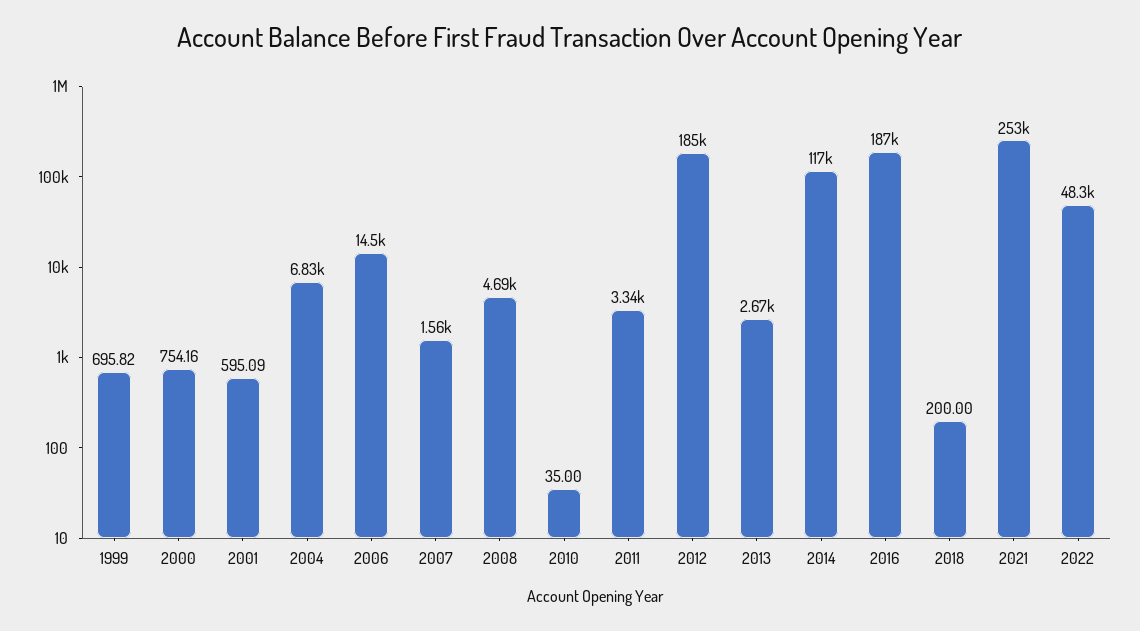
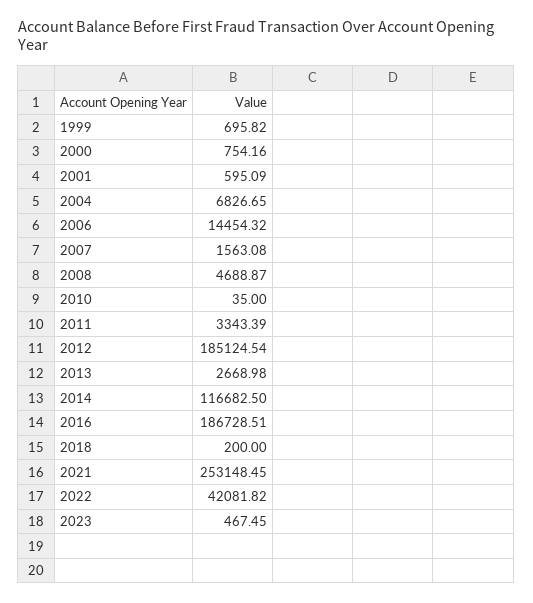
2022: 48300 -> 42081.82
2023: none -> 467.45

